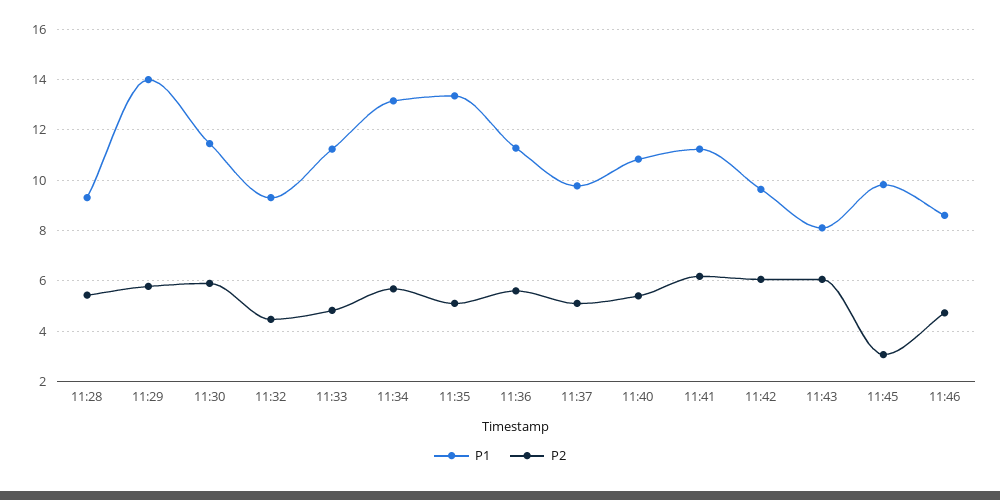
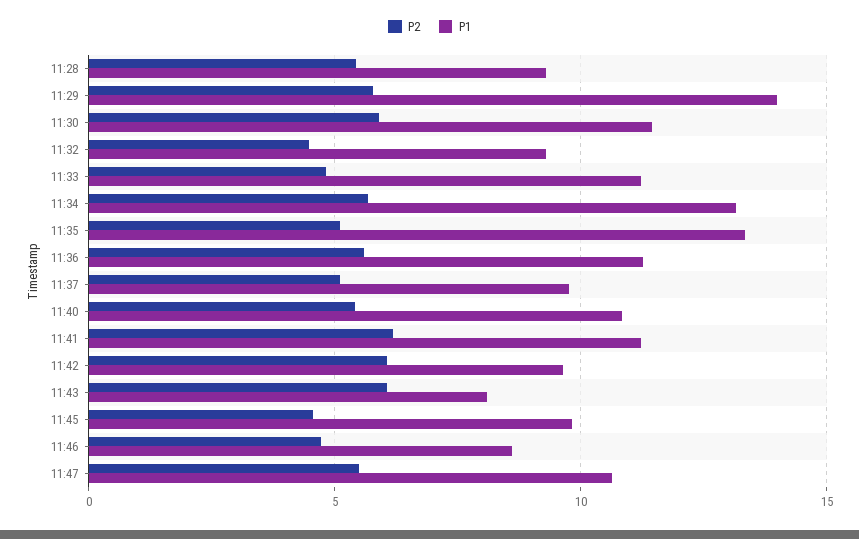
P2, 11:45: 3 -> 4.5
P2, 11:47: none -> 5.5
P1, 11:47: none -> 10.5

